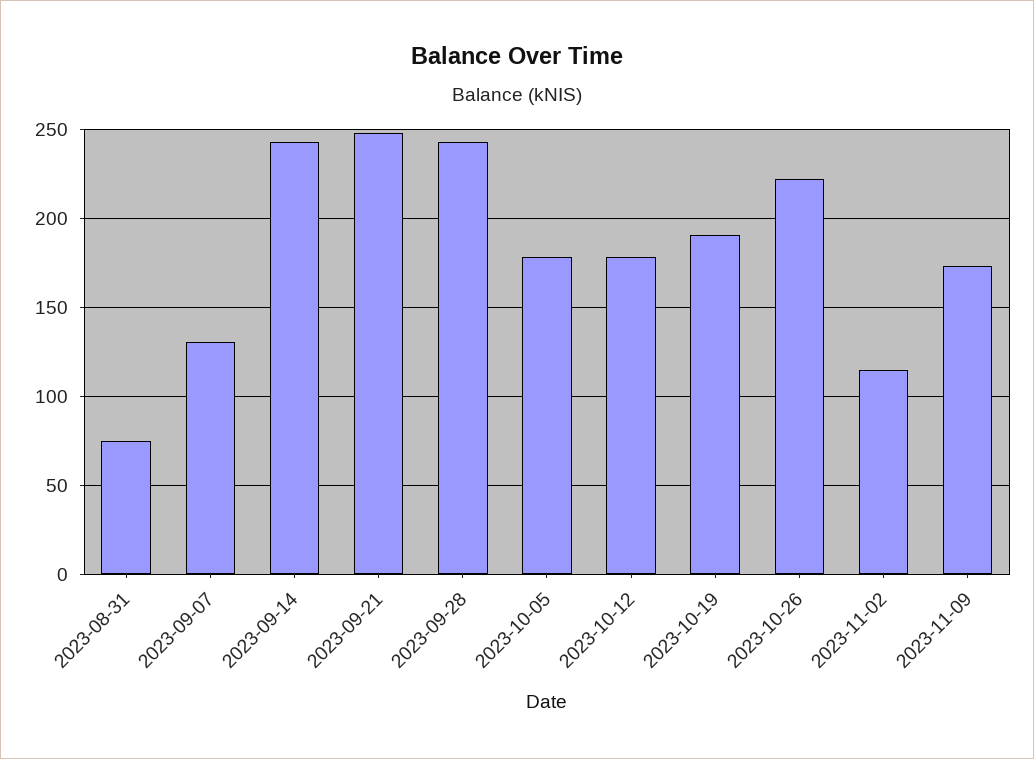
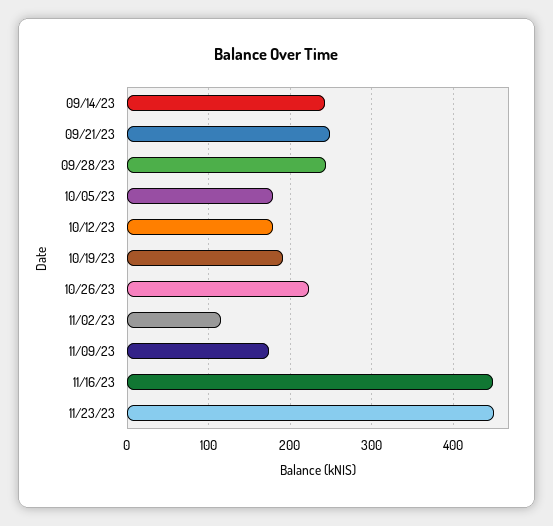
2023-08-31: 75 -> none
2023-09-07: 130 -> none
11/16/23: none -> 450
11/23/23: none -> 450

